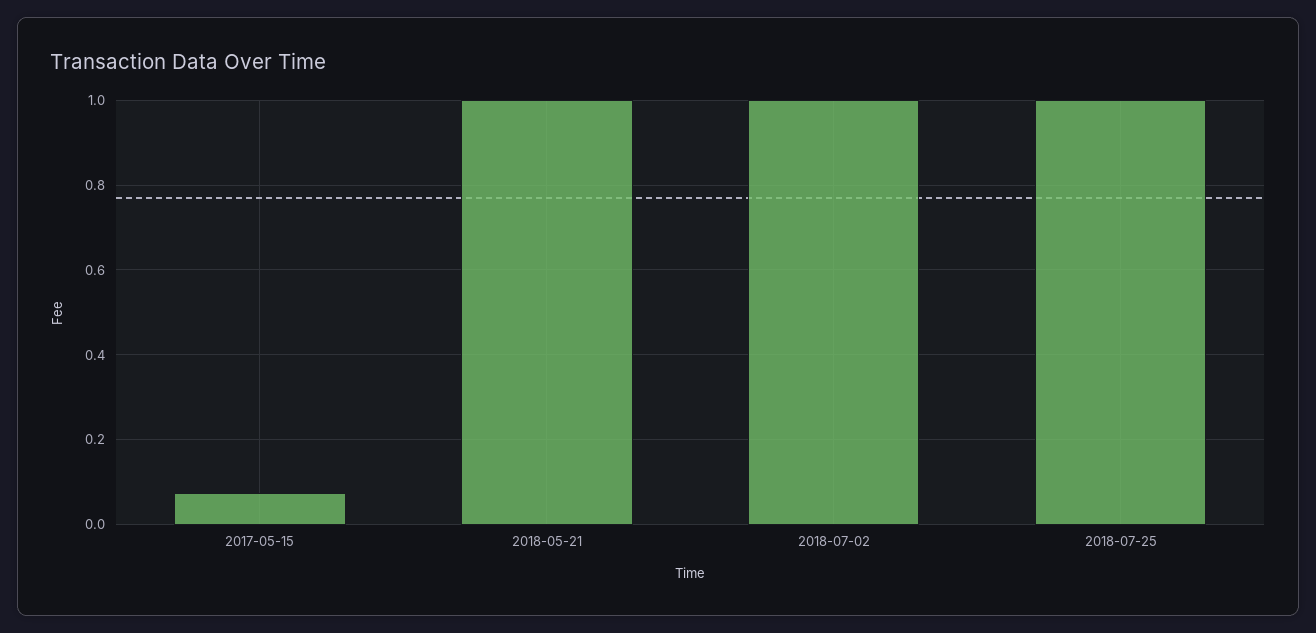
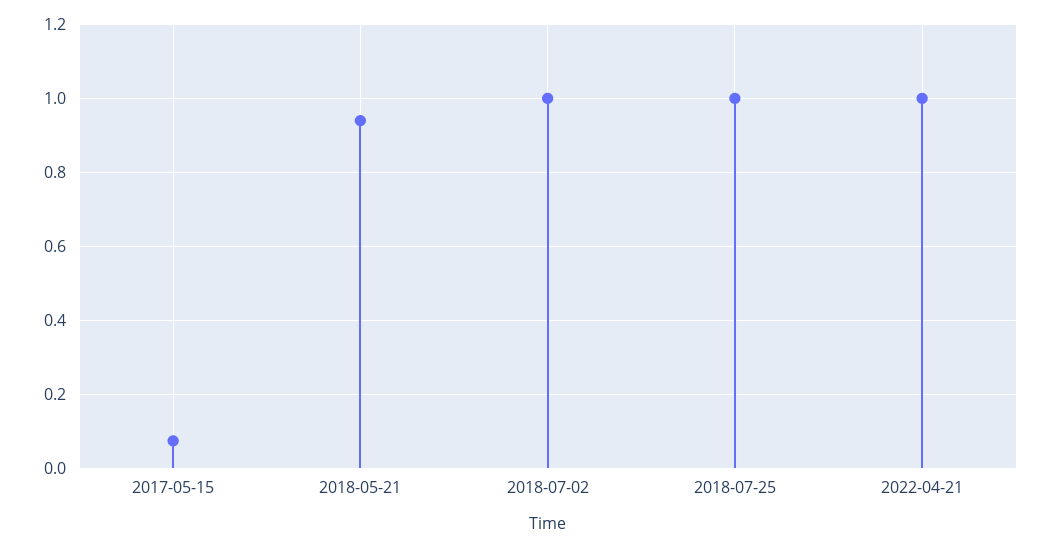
2018-05-21: 1 -> 0.94
2022-04-21: none -> 1

